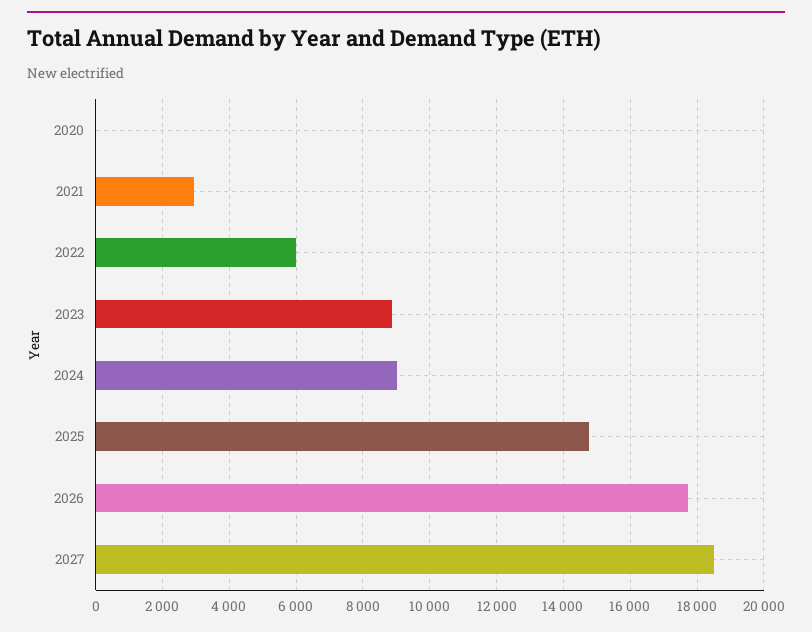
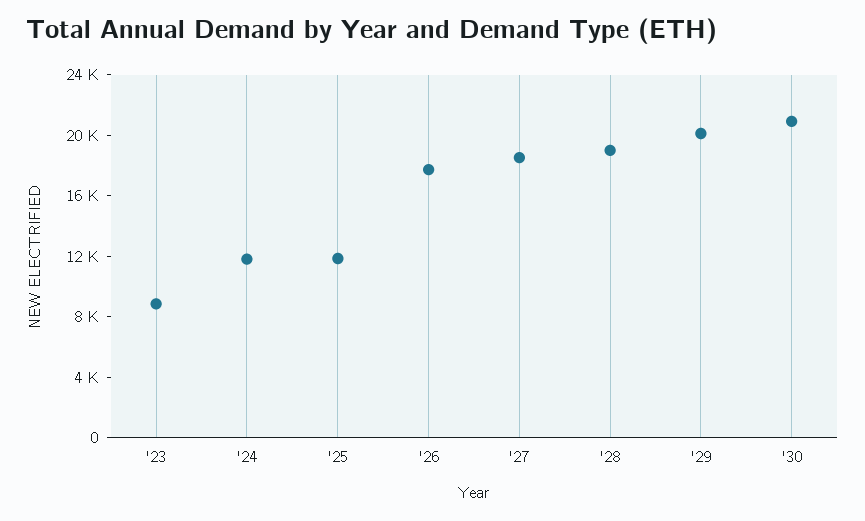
2020: 0 -> none
2021: 3000 -> none
2022: 6000 -> none
2024: 9000 -> 12000
2025: 14800 -> 12000
'28: none -> 19000
'29: none -> 20000
'30: none -> 21000

